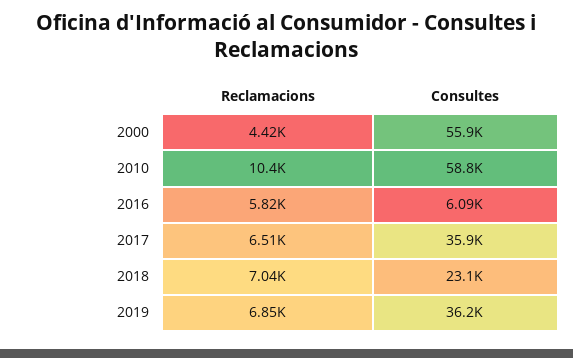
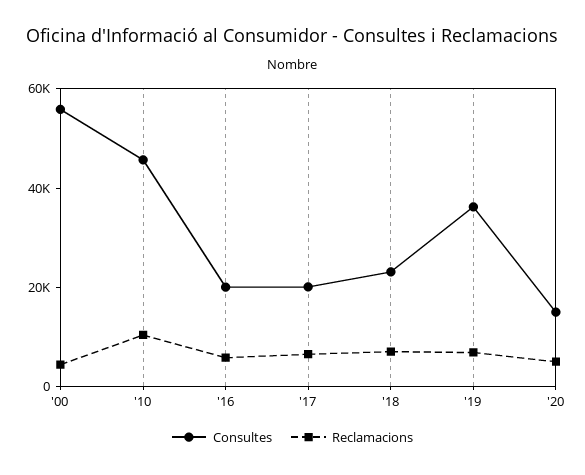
Consultes, 2010: 58800 -> 45000
Consultes, 2016: 6090 -> 20000
Consultes, 2017: 35900 -> 20000
Consultes, '20: none -> 15000
Reclamacions, '20: none -> 5000

